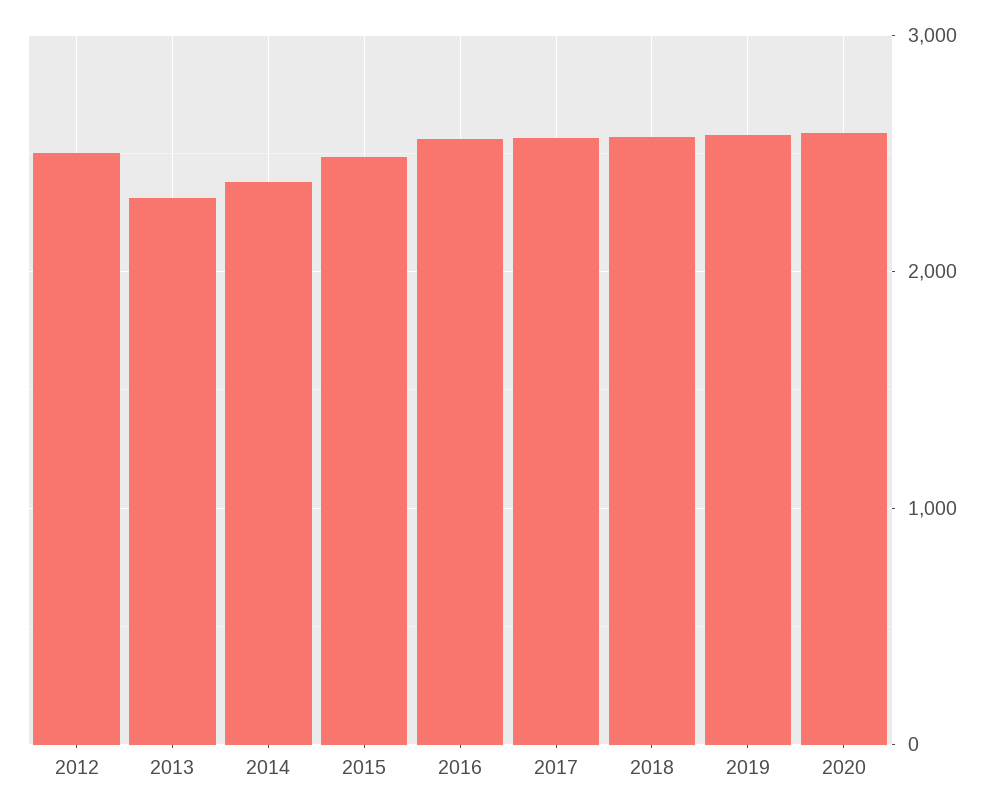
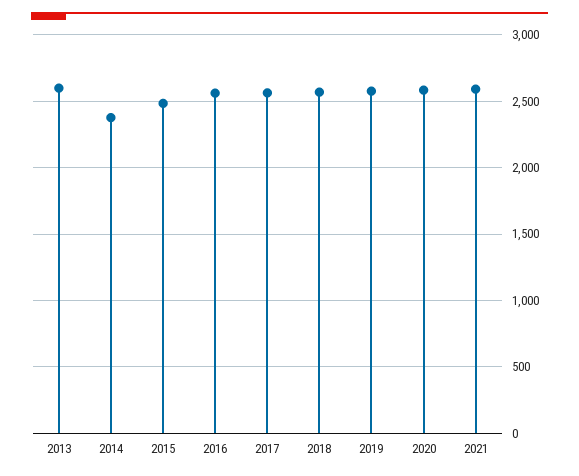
2012: 2500 -> none
2013: 2300 -> 2600
2021: none -> 2600

